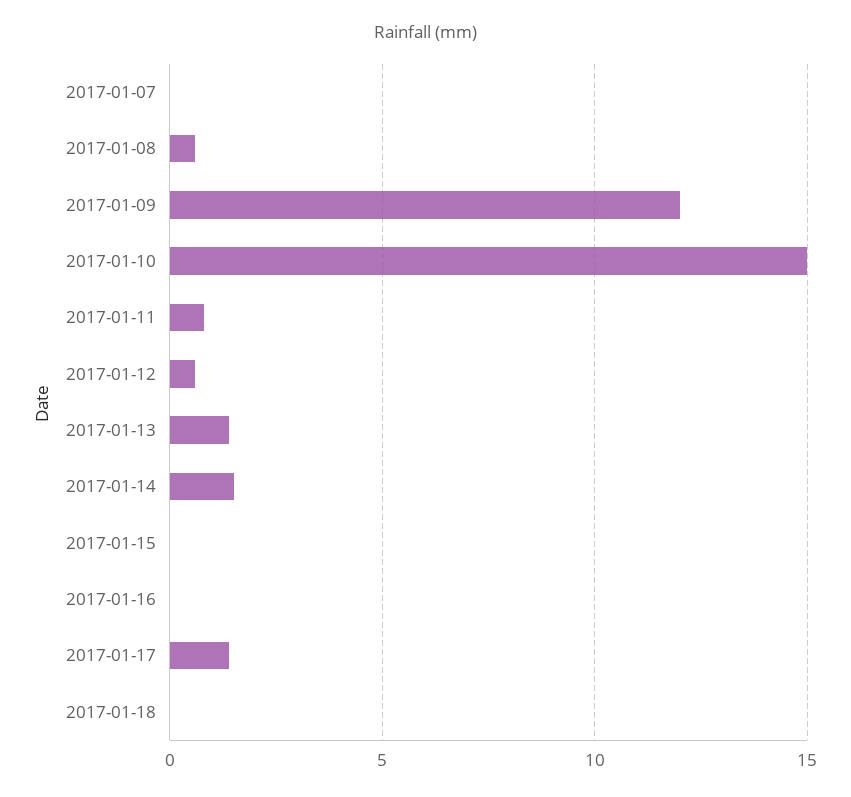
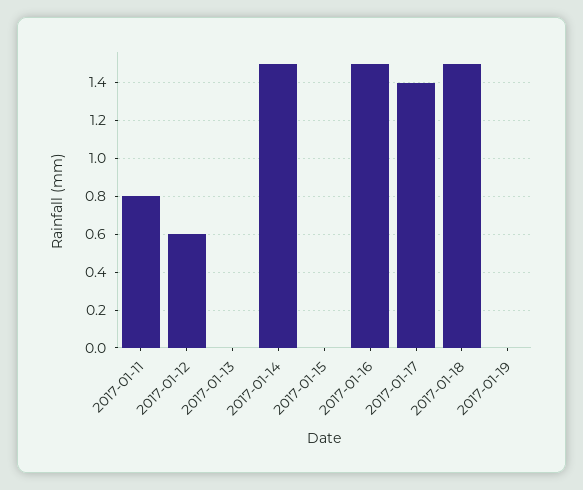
2017-01-07: 0 -> none
2017-01-08: 0.5 -> none
2017-01-09: 12 -> none
2017-01-10: 15 -> none
2017-01-13: 1.5 -> 0
2017-01-16: 0 -> 1.5
2017-01-18: 0 -> 1.5
2017-01-19: none -> 0

